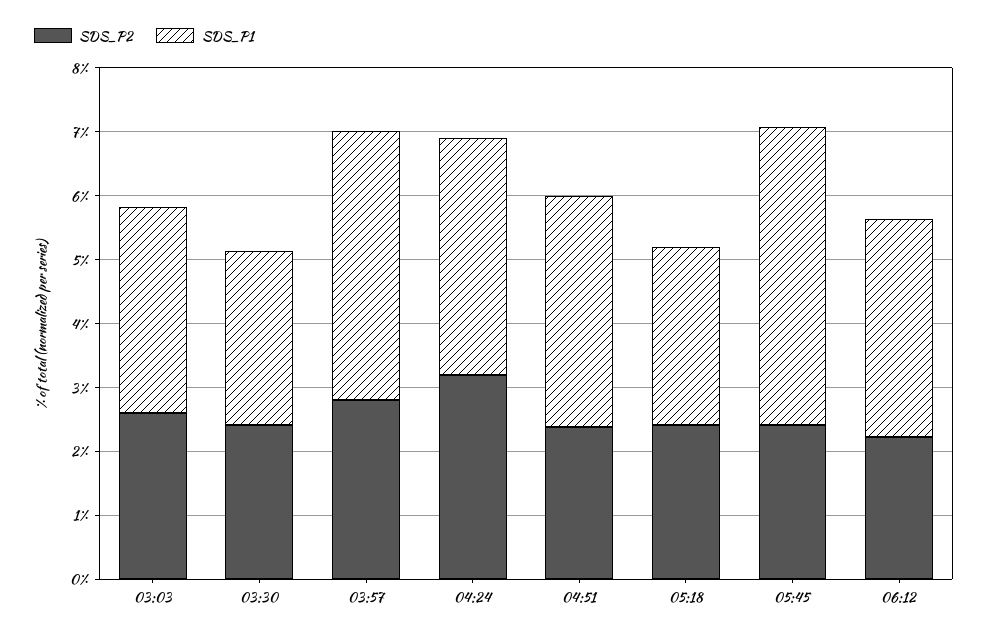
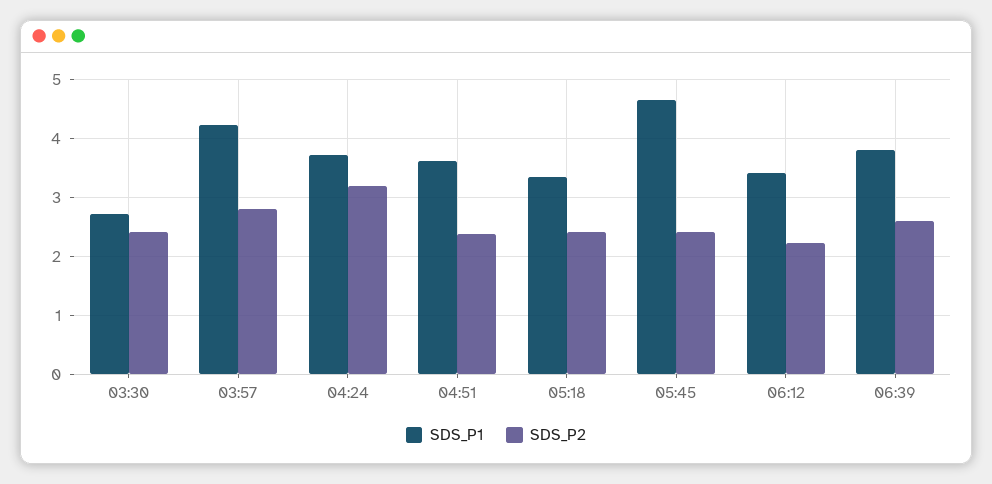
SDS_P2, 03:03: 2.6 -> none
SDS_P1, 03:03: 3.2 -> none
SDS_P1, 05:18: 2.8 -> 3.4
SDS_P1, 06:39: none -> 3.8
SDS_P2, 06:39: none -> 2.6

